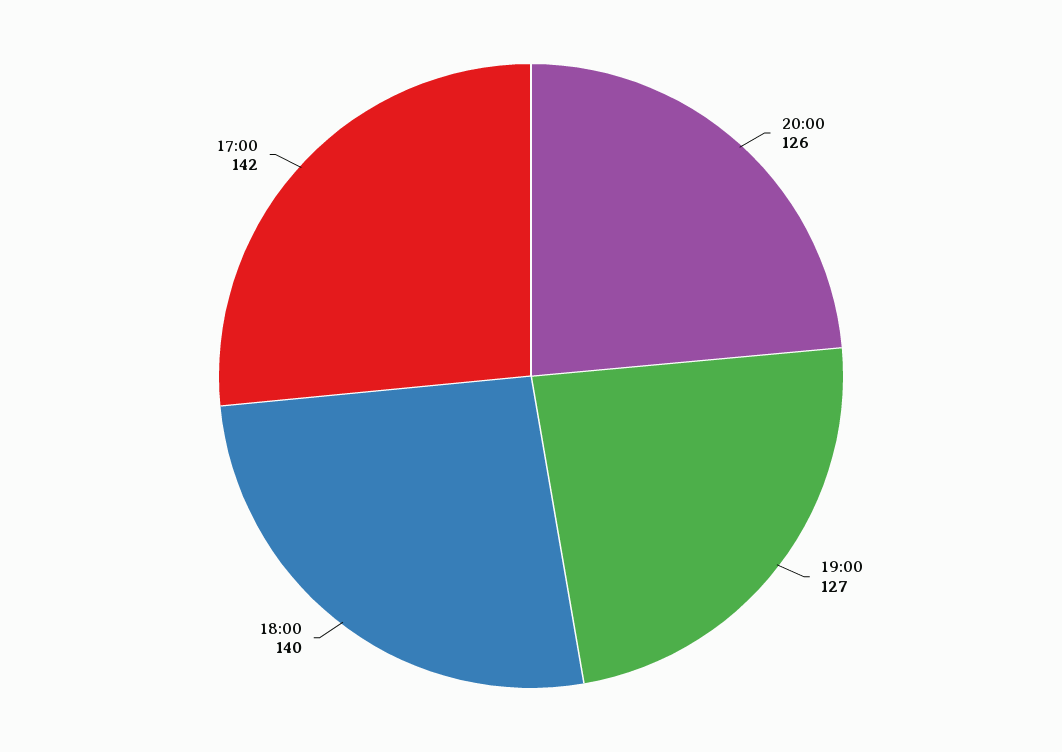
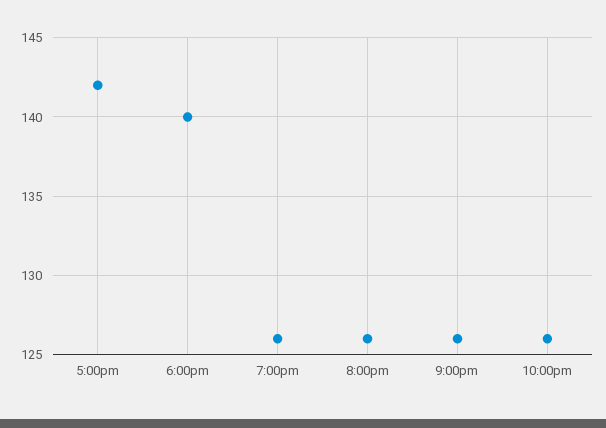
19:00: 127 -> 126
9:00pm: none -> 126
10:00pm: none -> 126

